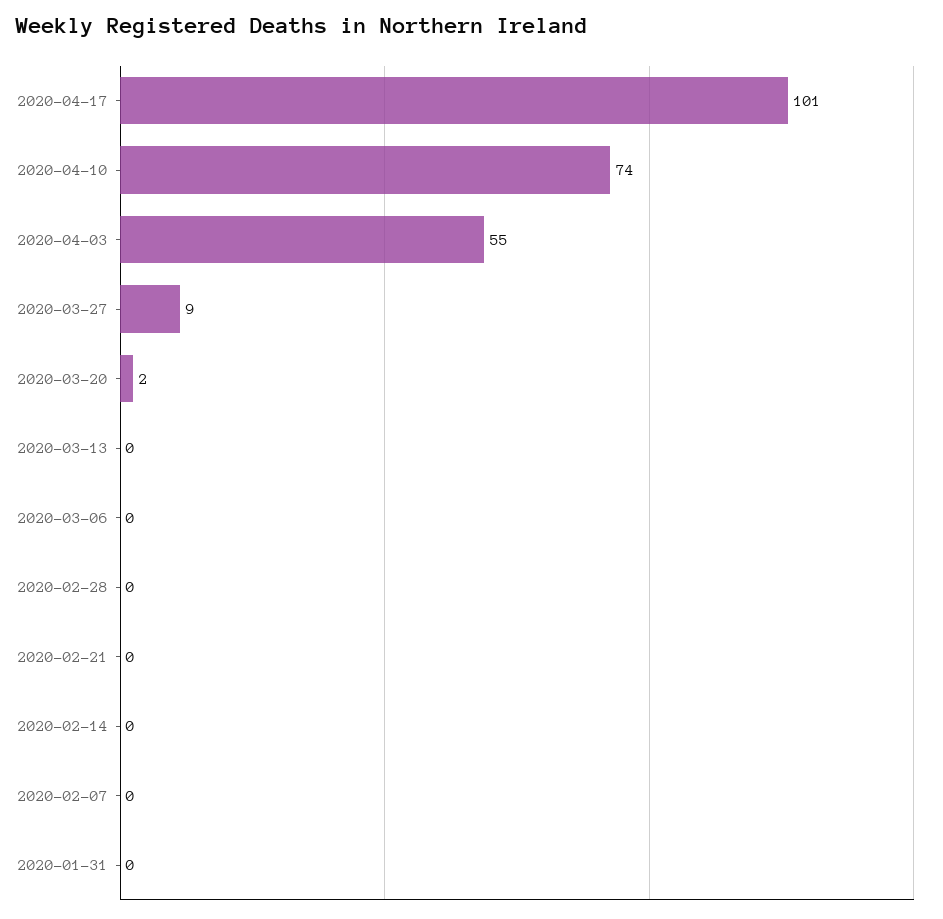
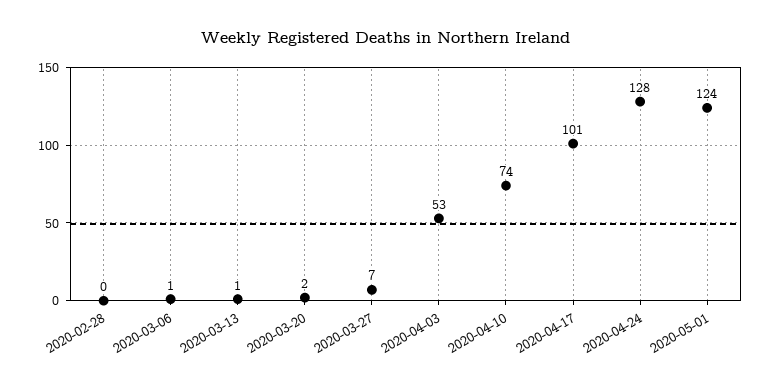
2020-04-03: 55 -> 53
2020-03-27: 9 -> 7
2020-03-13: 0 -> 1
2020-03-06: 0 -> 1
2020-02-21: 0 -> none
2020-02-14: 0 -> none
2020-02-07: 0 -> none
2020-01-31: 0 -> none
2020-04-24: none -> 128
2020-05-01: none -> 124

